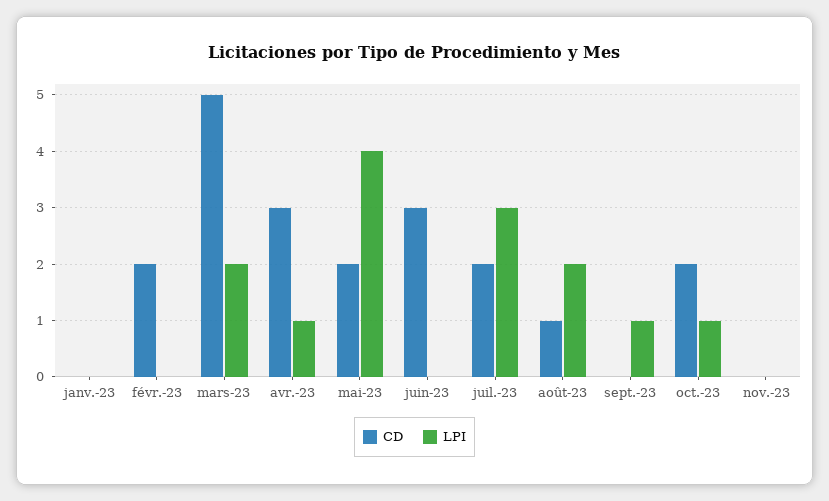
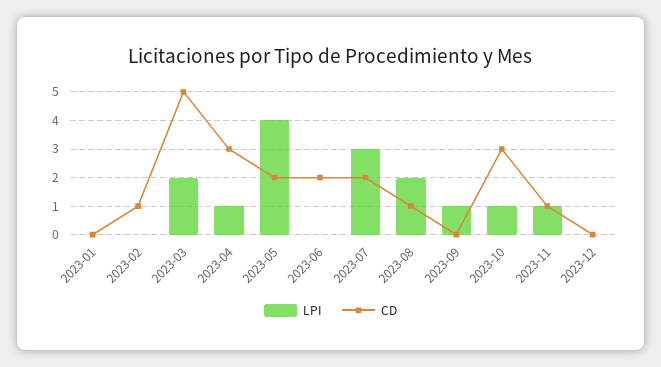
CD, févr.-23: 2 -> 1
CD, juin-23: 3 -> 2
CD, oct.-23: 2 -> 3
CD, nov.-23: 0 -> 1
LPI, nov.-23: 0 -> 1
LPI, 2023-12: none -> 0
CD, 2023-12: none -> 0

